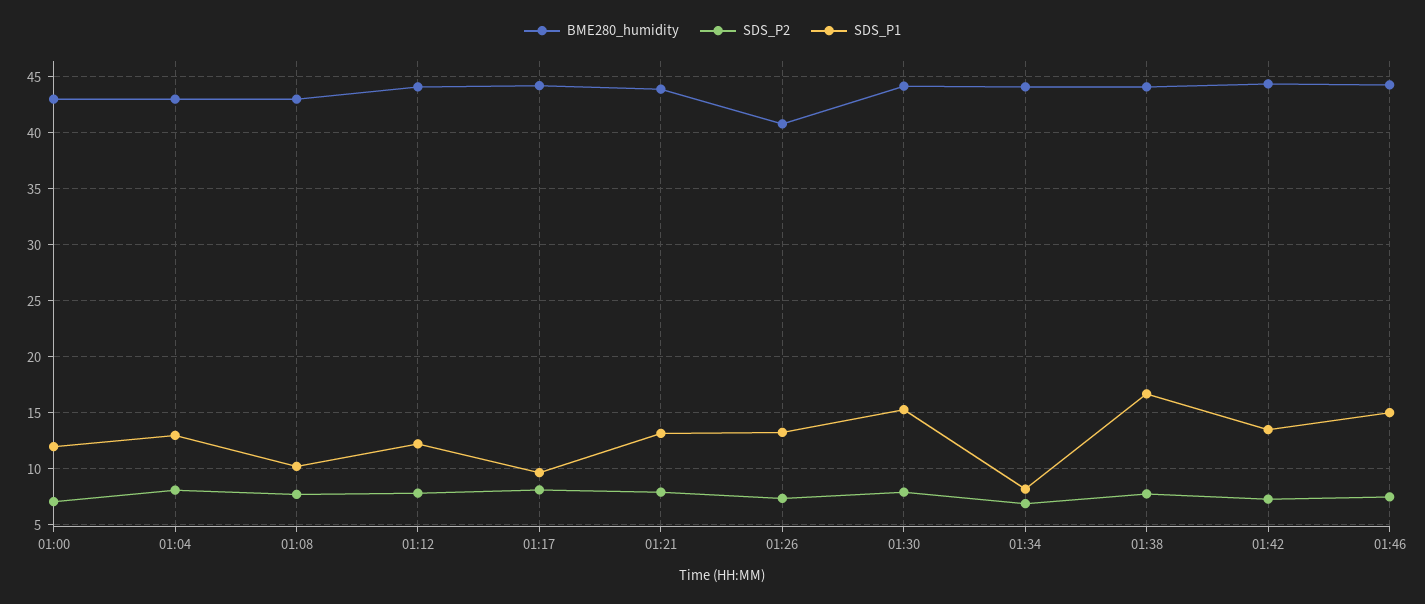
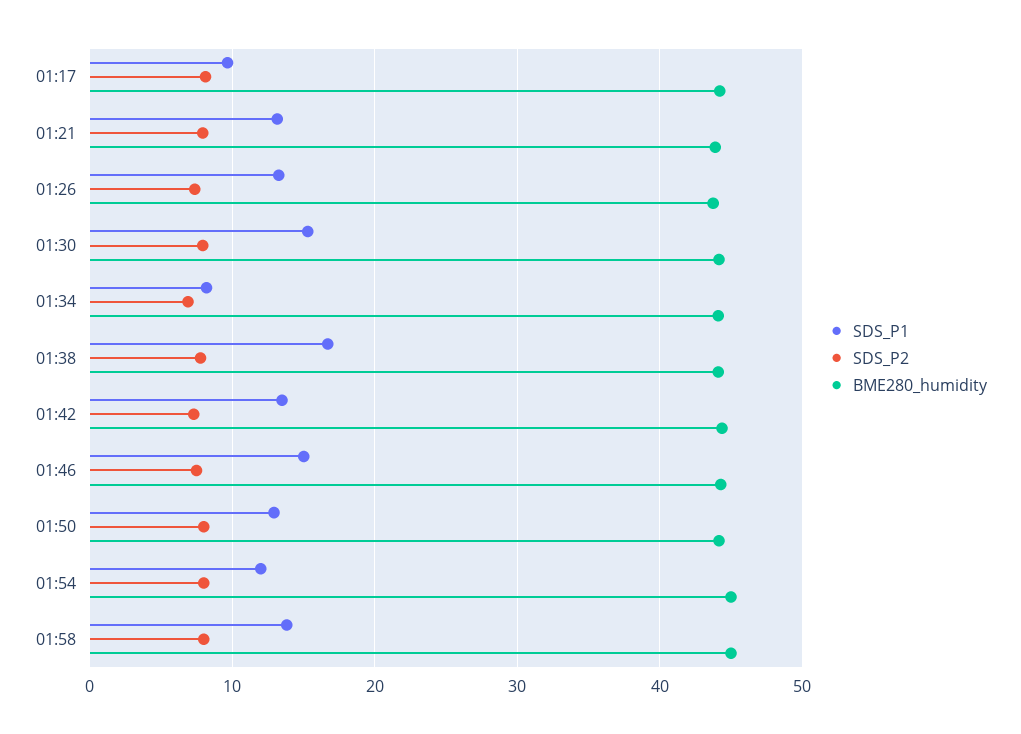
BME280_humidity, 01:00: 43 -> none
SDS_P2, 01:00: 7 -> none
SDS_P1, 01:00: 12 -> none
BME280_humidity, 01:04: 43 -> none
SDS_P2, 01:04: 8 -> none
SDS_P1, 01:04: 13 -> none
BME280_humidity, 01:08: 43 -> none
SDS_P2, 01:08: 8 -> none
SDS_P1, 01:08: 10 -> none
BME280_humidity, 01:12: 44 -> none
SDS_P2, 01:12: 8 -> none
SDS_P1, 01:12: 12 -> none
BME280_humidity, 01:26: 41 -> 44
SDS_P1, 01:50: none -> 13
SDS_P2, 01:50: none -> 8
BME280_humidity, 01:50: none -> 44
SDS_P1, 01:54: none -> 12
SDS_P2, 01:54: none -> 8
BME280_humidity, 01:54: none -> 45
SDS_P1, 01:58: none -> 14
SDS_P2, 01:58: none -> 8
BME280_humidity, 01:58: none -> 45

